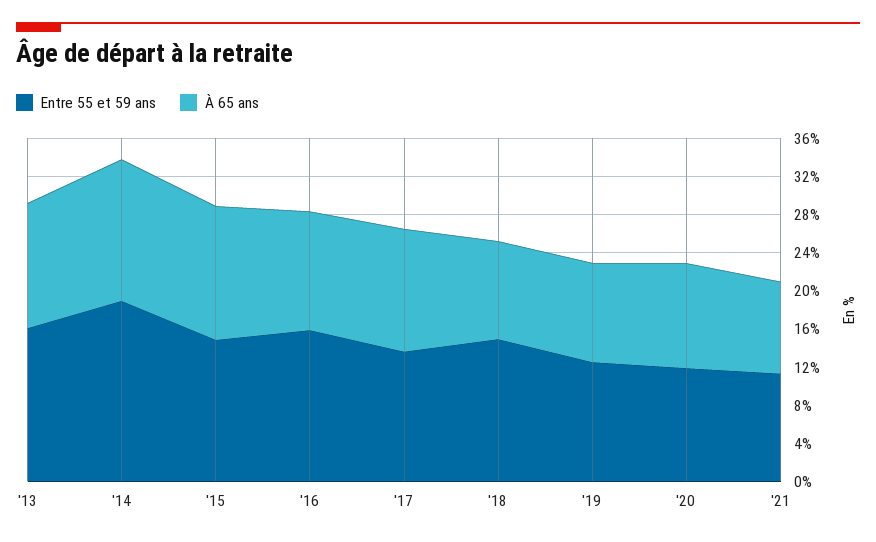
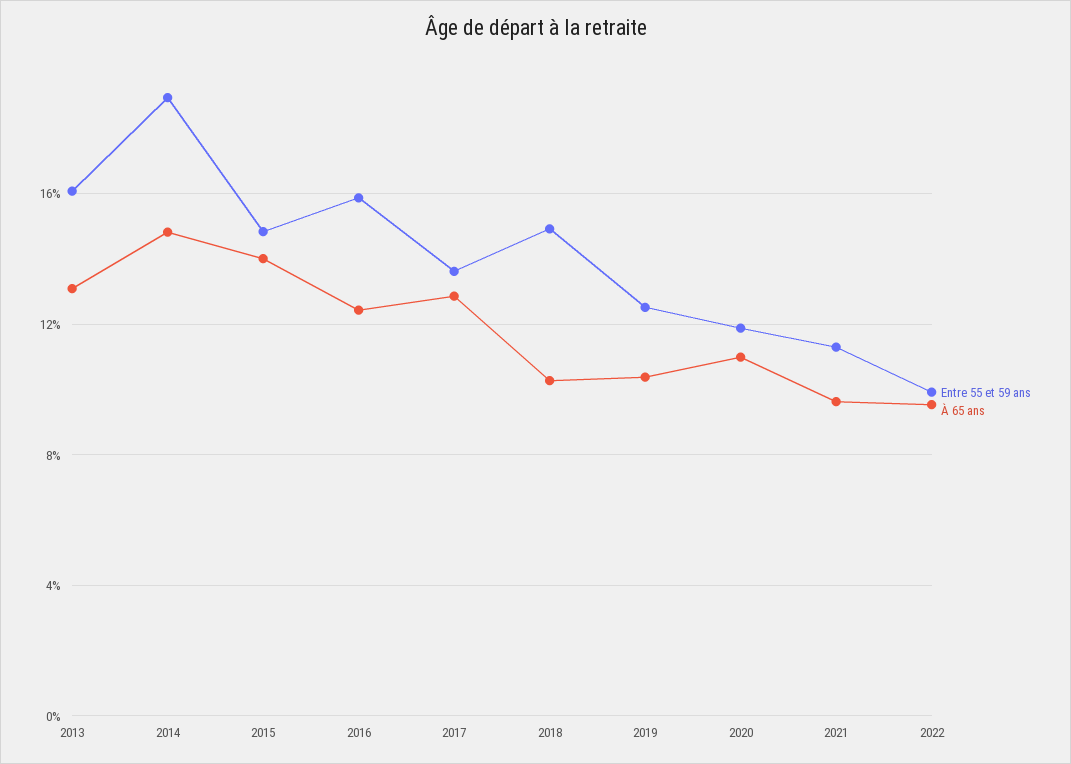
Entre 55 et 59 ans, 2022: none -> 10
À 65 ans, 2022: none -> 9.5

